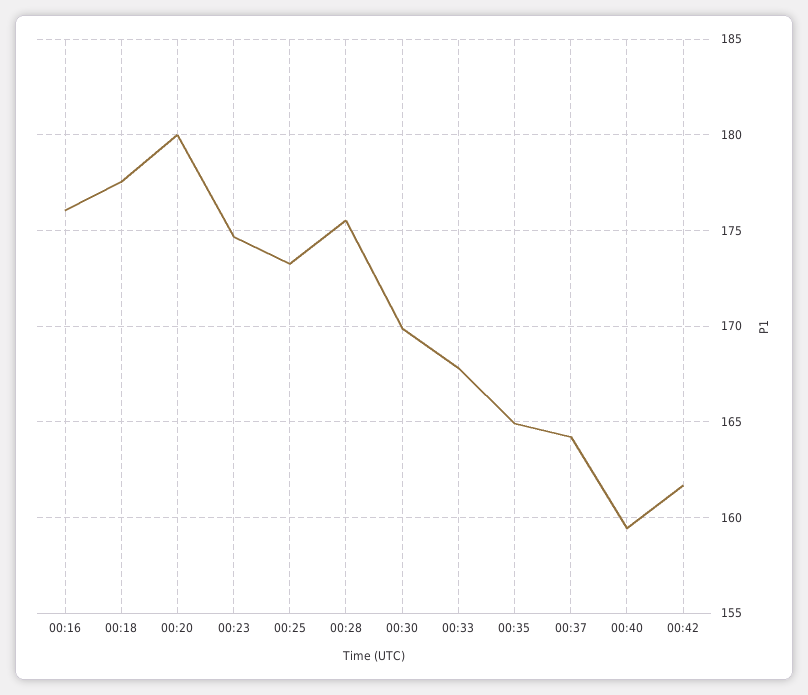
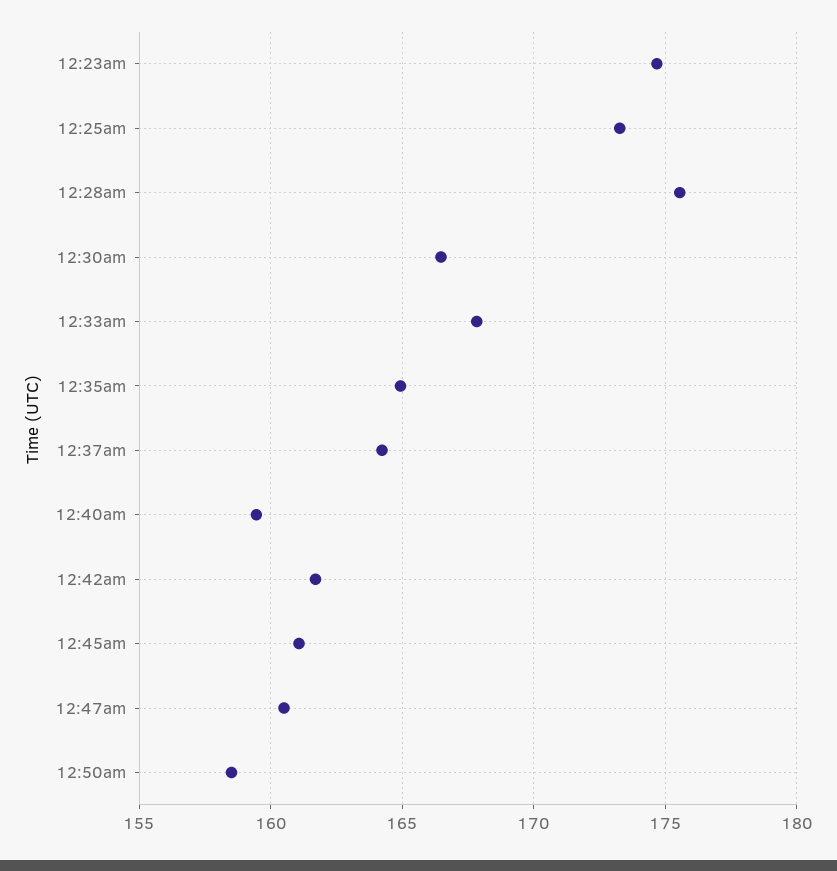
00:16: 176 -> none
00:18: 177.5 -> none
00:20: 180 -> none
00:30: 170 -> 166.5
12:45am: none -> 161
12:47am: none -> 160.5
12:50am: none -> 158.5

